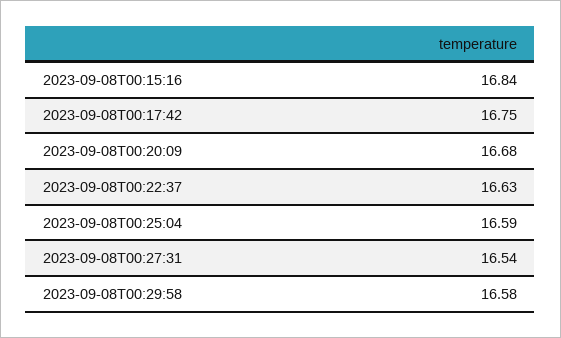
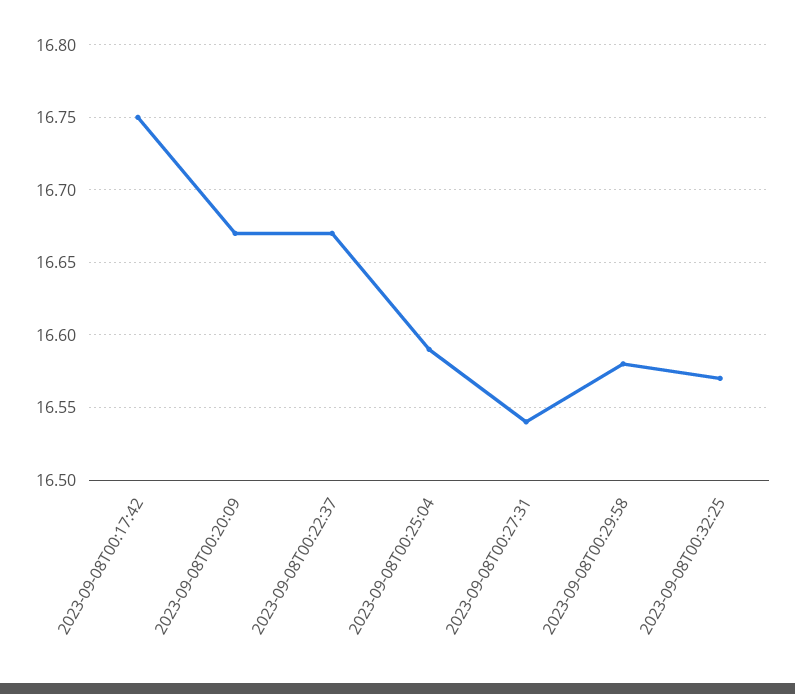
2023-09-08T00:15:16: 16.84 -> none
2023-09-08T00:20:09: 16.68 -> 16.67
2023-09-08T00:22:37: 16.63 -> 16.67
2023-09-08T00:32:25: none -> 16.57

